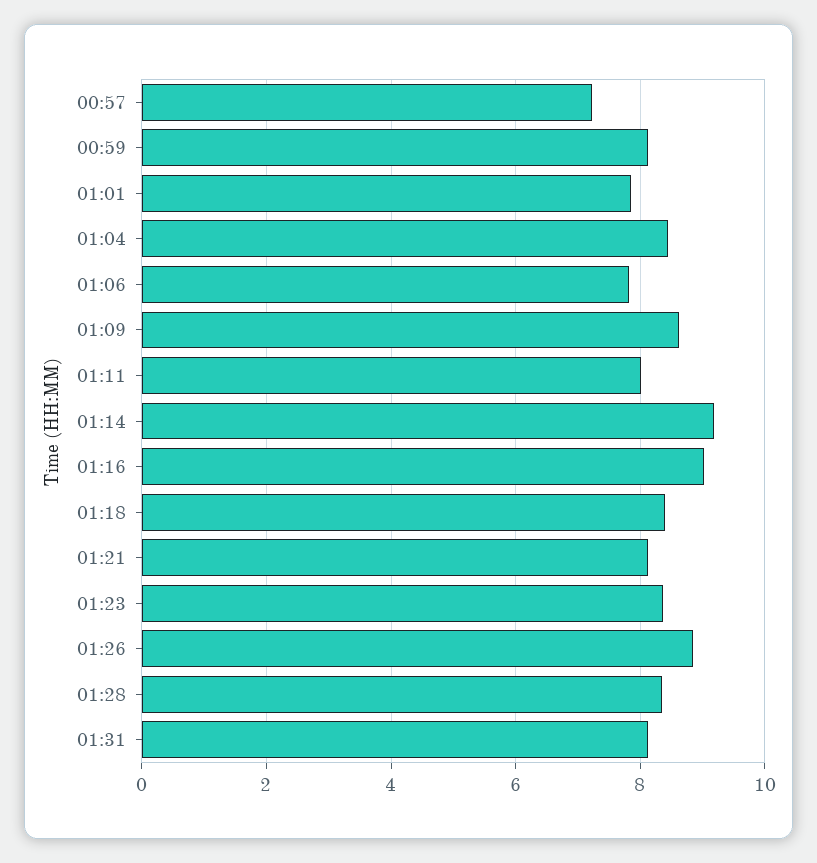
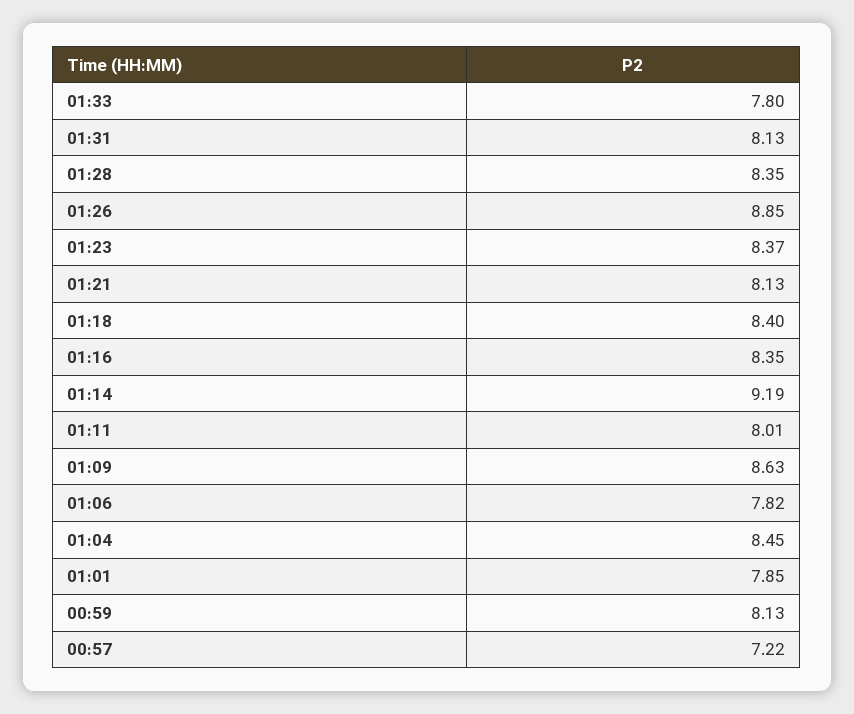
01:16: 9 -> 8.35
01:33: none -> 7.8

